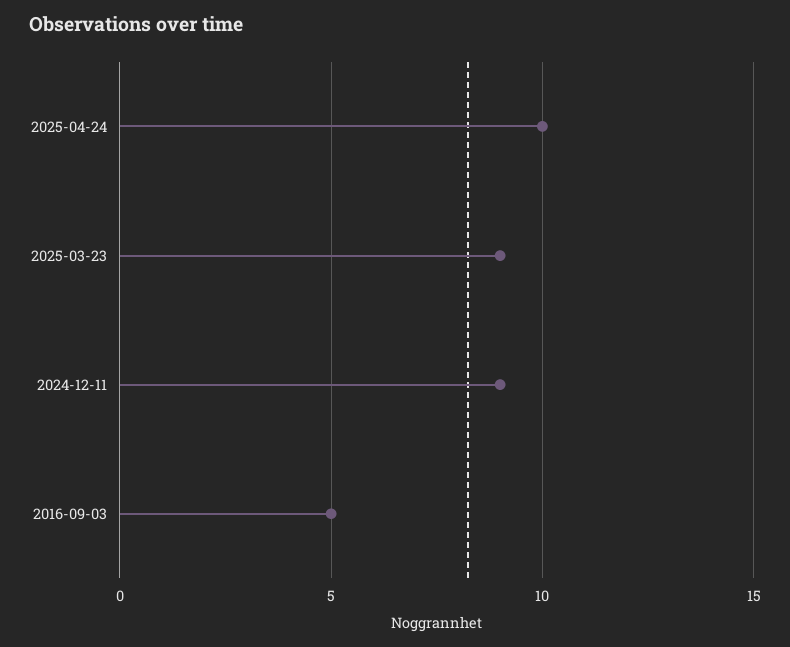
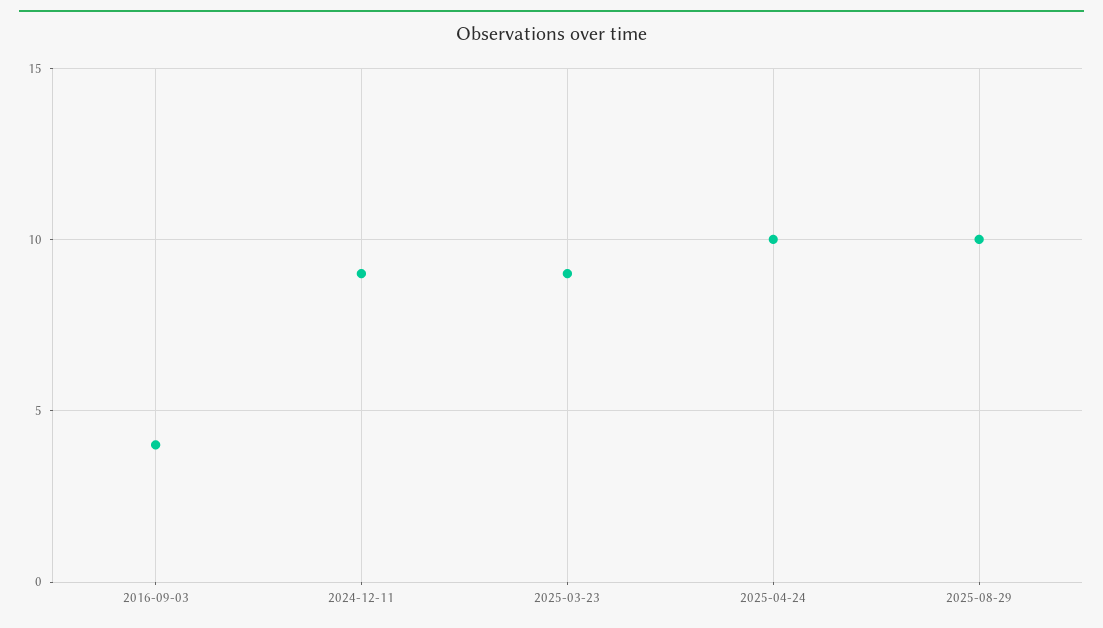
2016-09-03: 5 -> 4
2025-08-29: none -> 10

